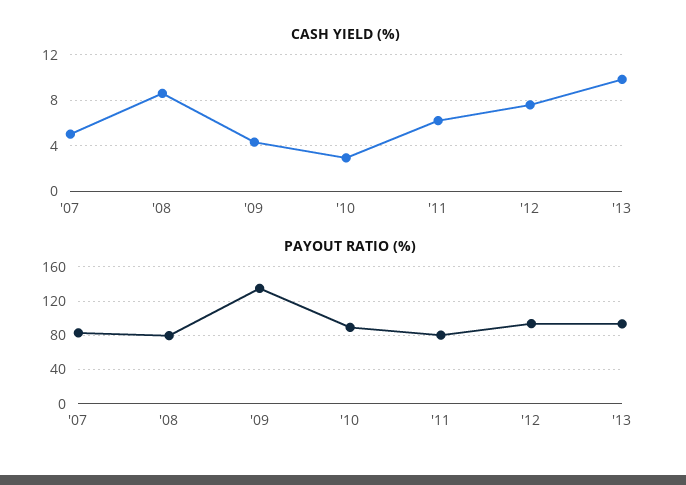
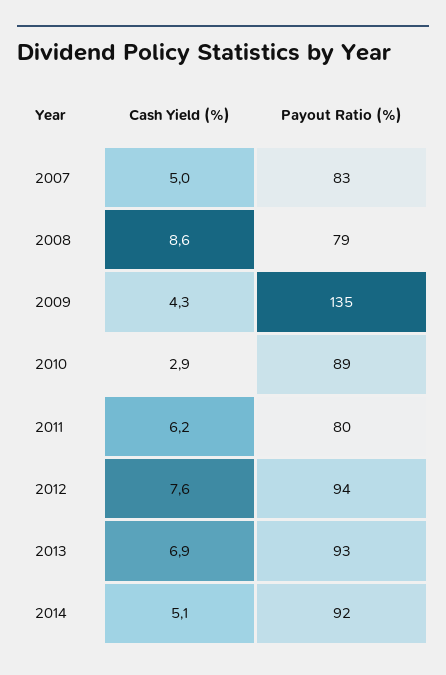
CASH YIELD (%), '13: 10 -> 6.9
CASH YIELD (%), 2014: none -> 5.1
PAYOUT RATIO (%), 2014: none -> 92

